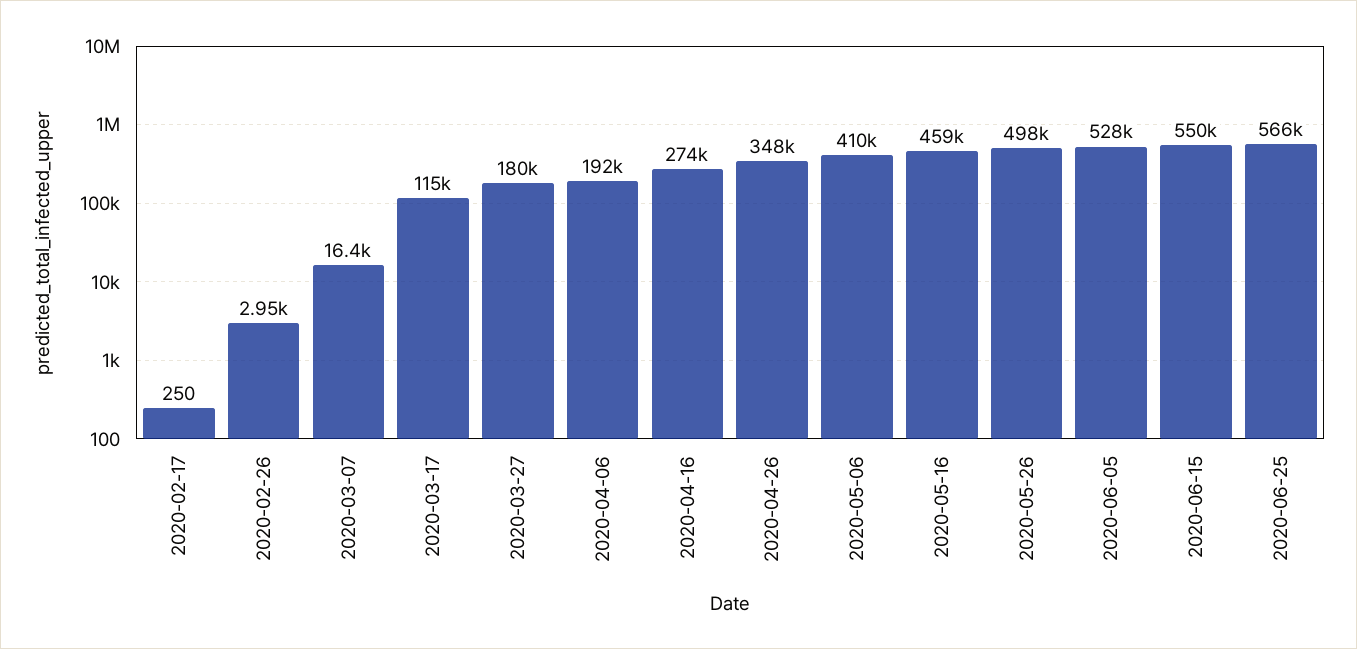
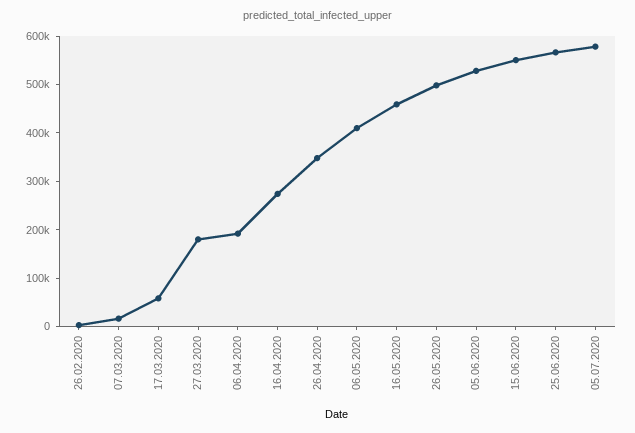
2020-02-17: 250 -> none
2020-03-17: 115000 -> 60000
05.07.2020: none -> 580000

